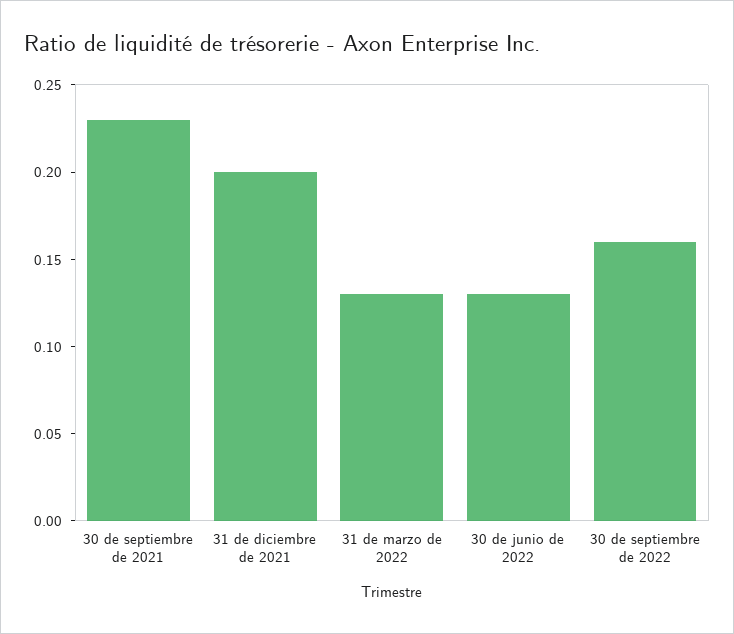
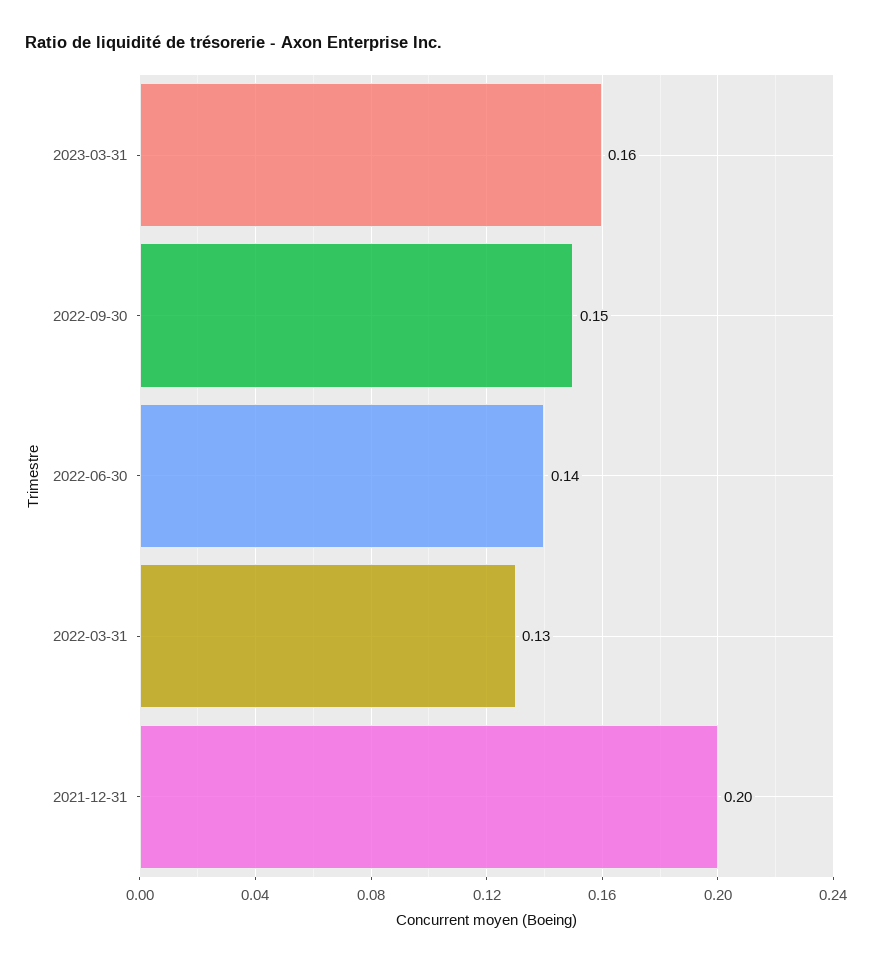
30 de septiembre de 2021: 0.23 -> none
30 de junio de 2022: 0.13 -> 0.14
30 de septiembre de 2022: 0.16 -> 0.15
2023-03-31: none -> 0.16

